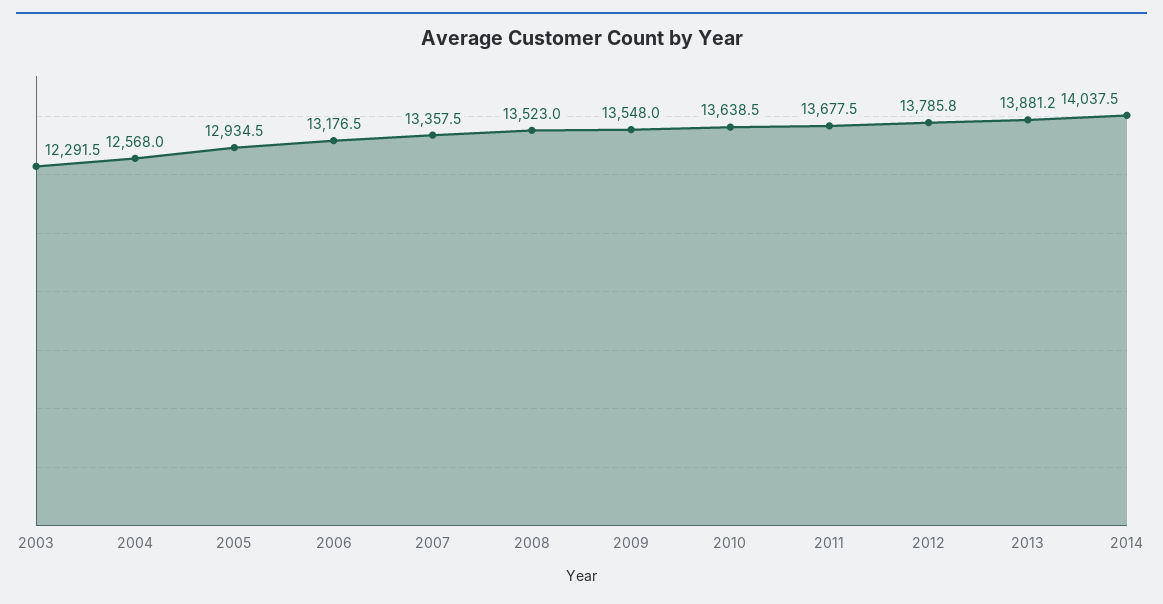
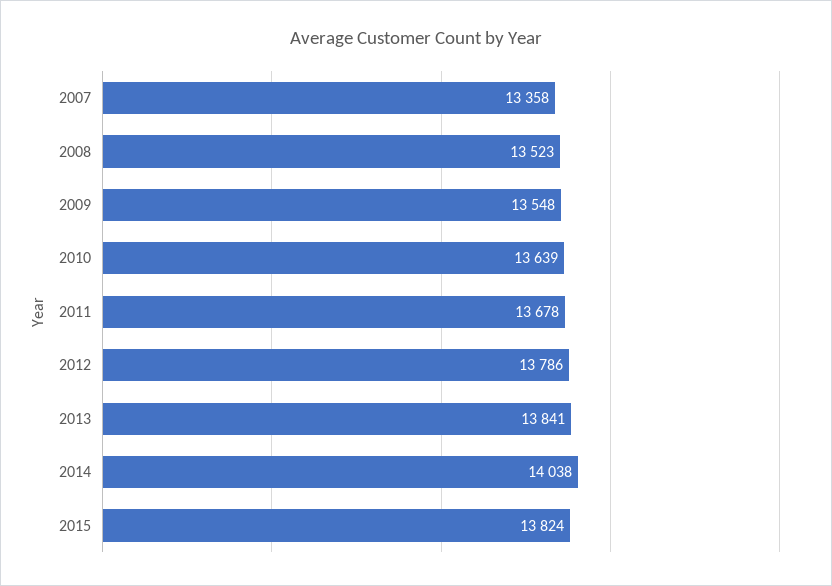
2003: 12291.5 -> none
2004: 12568 -> none
2005: 12934.5 -> none
2006: 13176.5 -> none
2013: 13881.2 -> 13841
2015: none -> 13824

